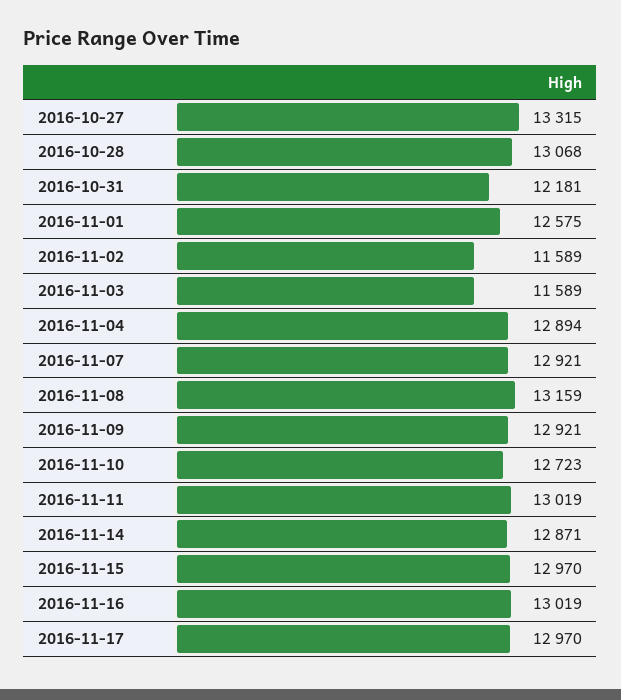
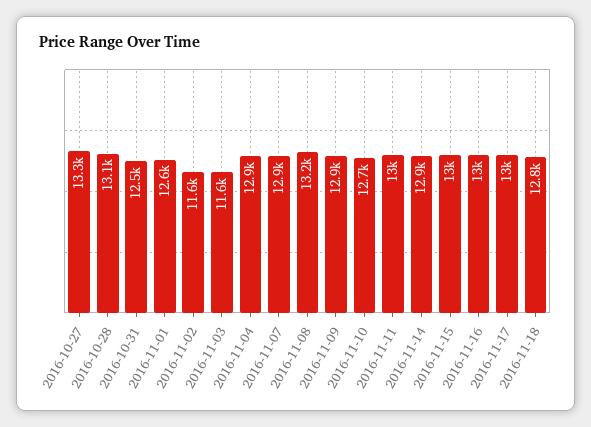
2016-10-31: 12181 -> 12500
2016-11-18: none -> 12800

